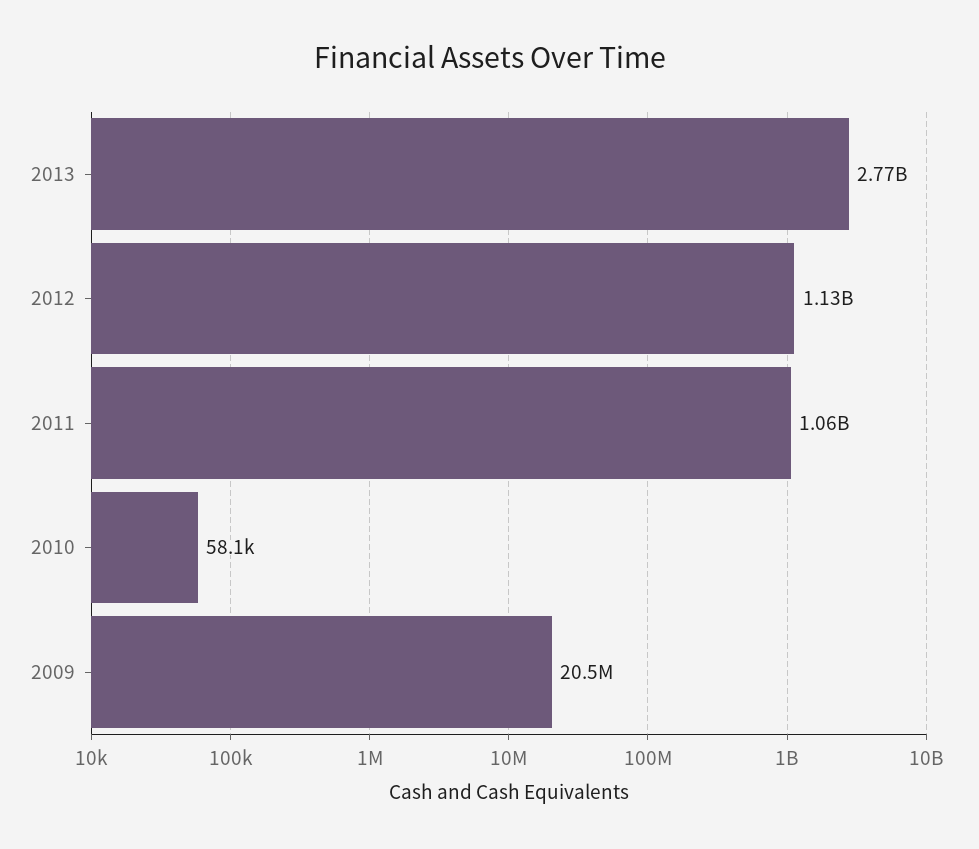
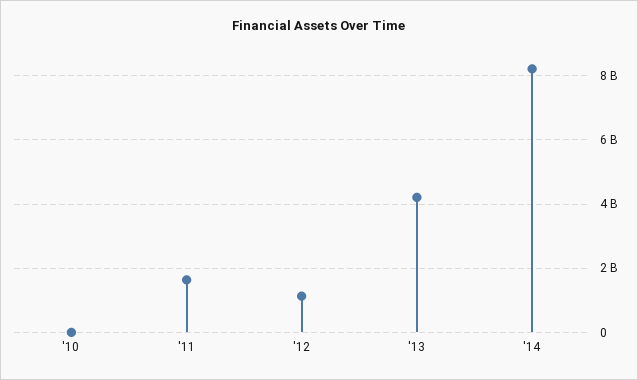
2013: 2770000000 -> 4200000000
2011: 1060000000 -> 1600000000
2009: 20500000 -> none
'14: none -> 8200000000

